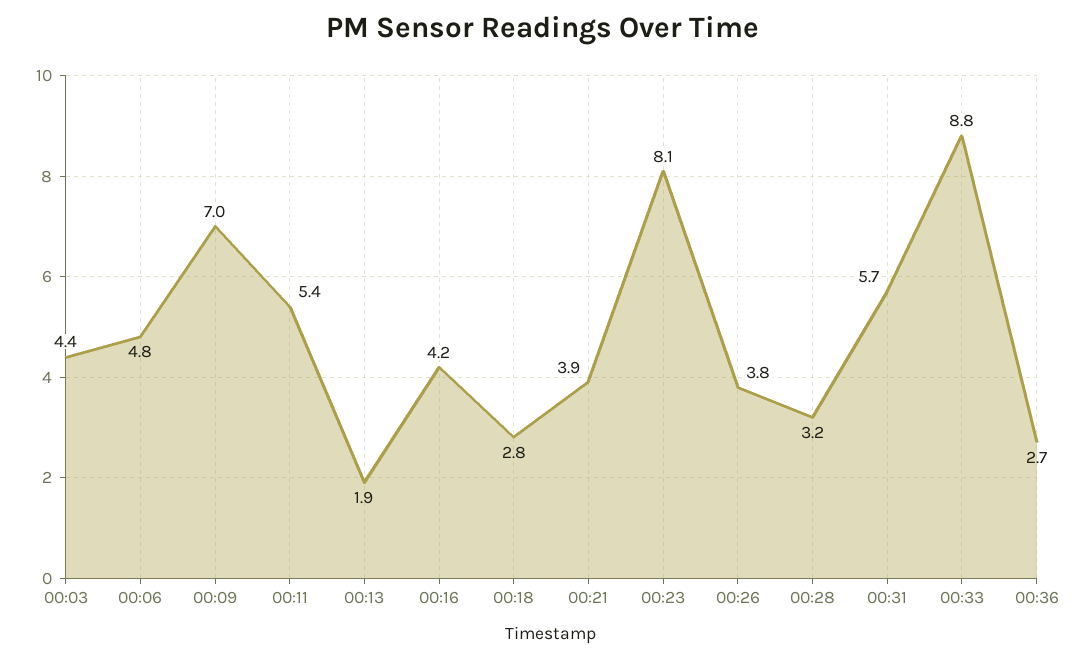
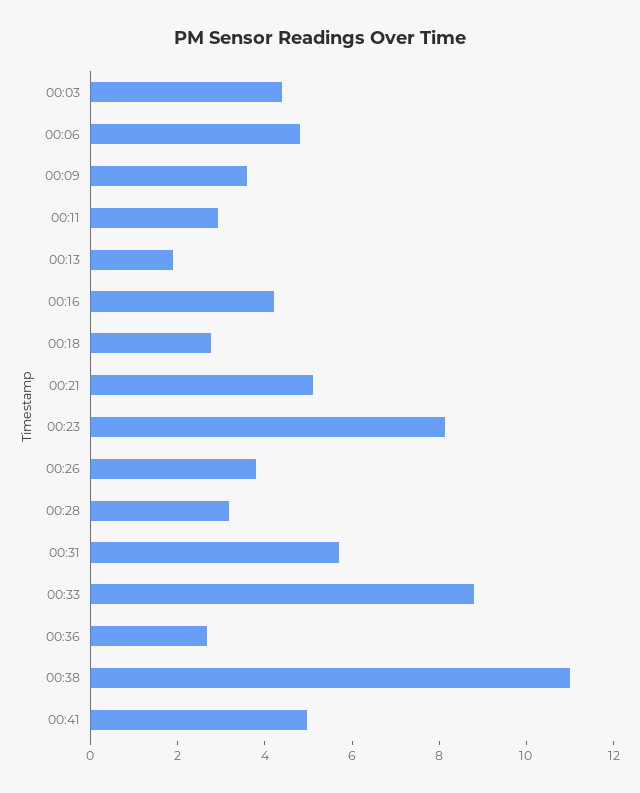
00:09: 7 -> 3.5
00:11: 5.4 -> 3
00:21: 3.9 -> 5
00:38: none -> 11
00:41: none -> 5

